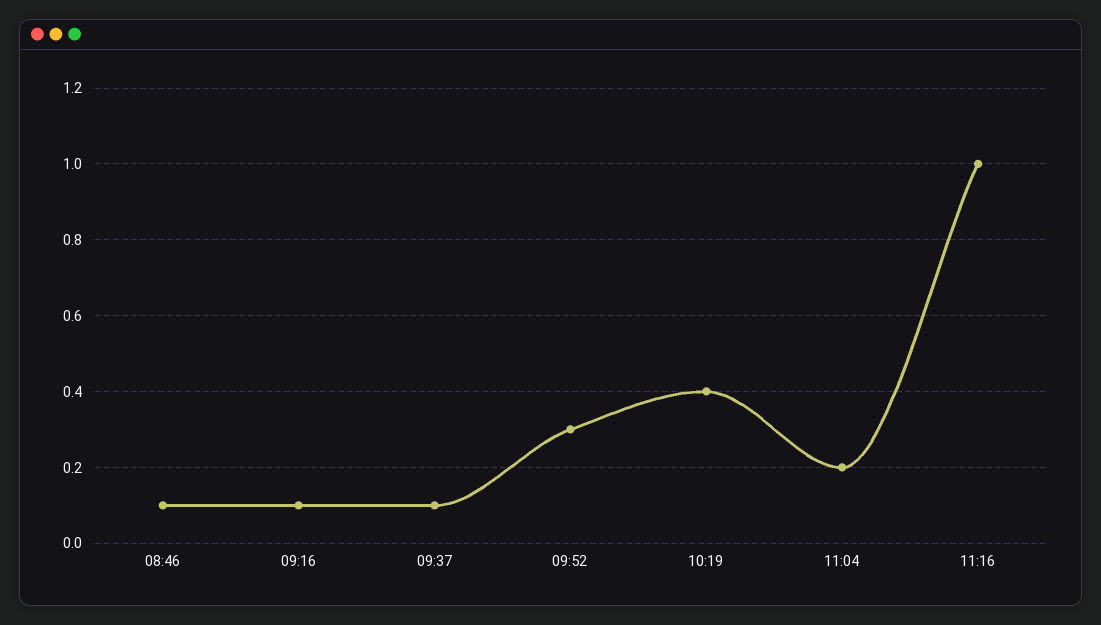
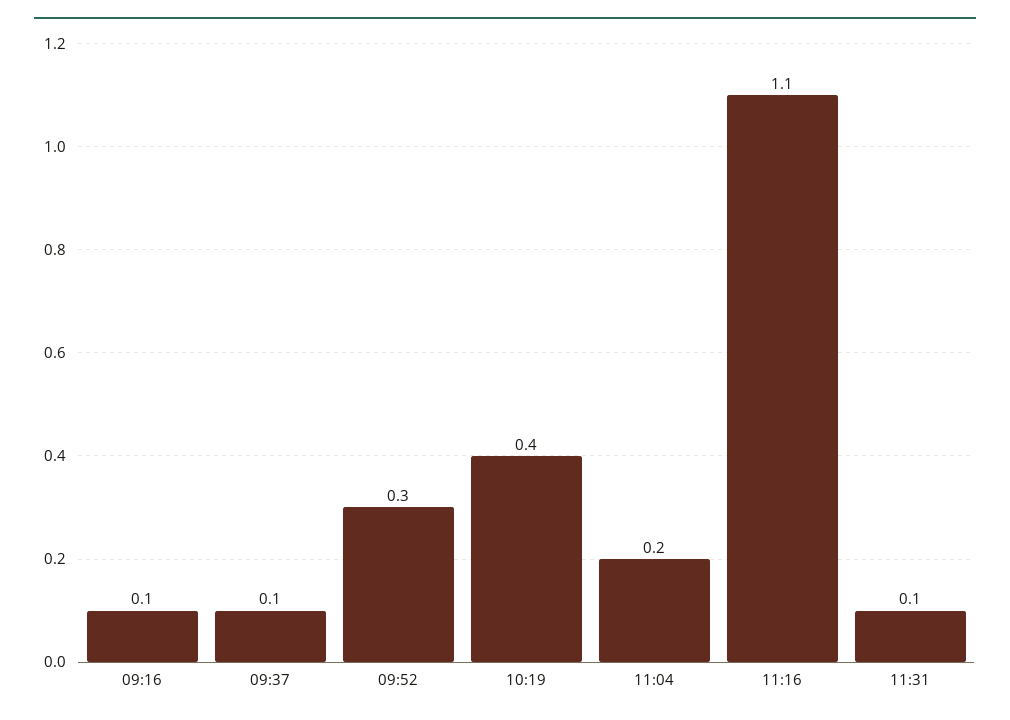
08:46: 0.1 -> none
11:16: 1 -> 1.1
11:31: none -> 0.1

